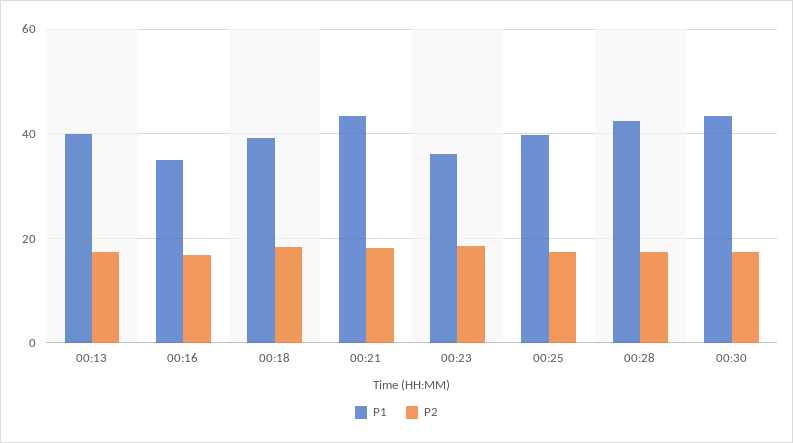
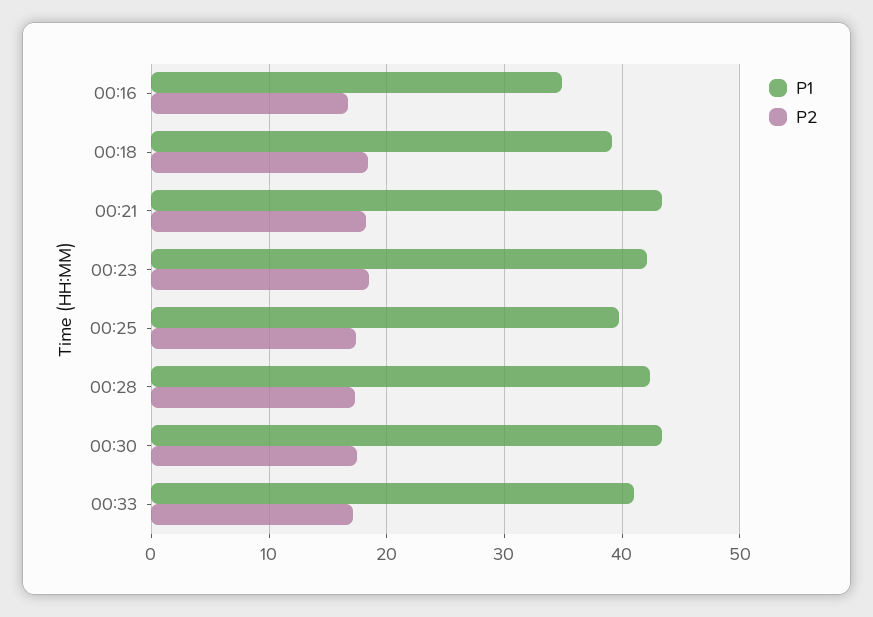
P1, 00:13: 40 -> none
P2, 00:13: 18 -> none
P1, 00:23: 36 -> 42
P1, 00:33: none -> 41
P2, 00:33: none -> 17

